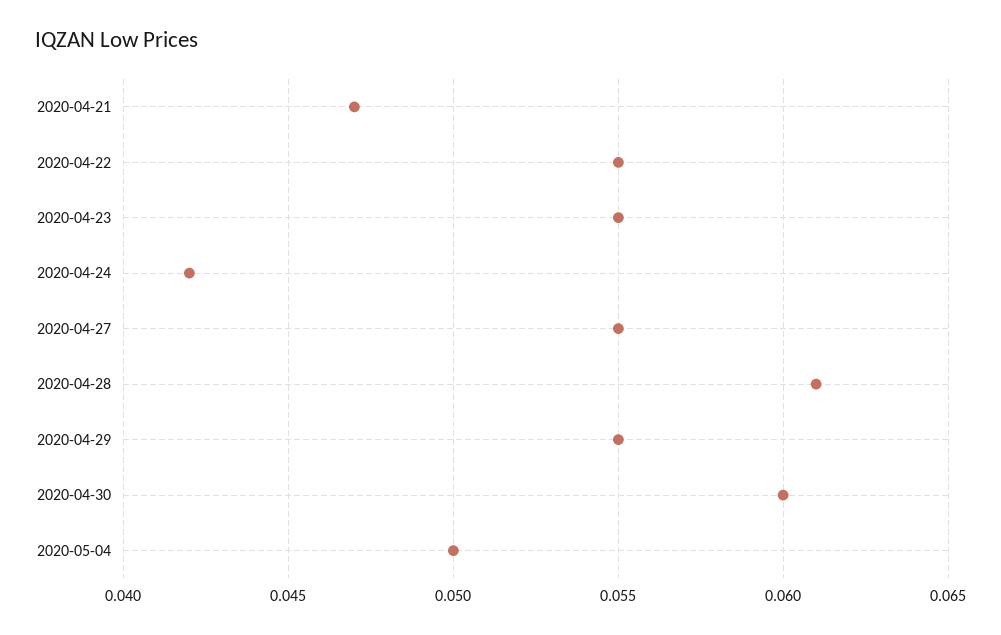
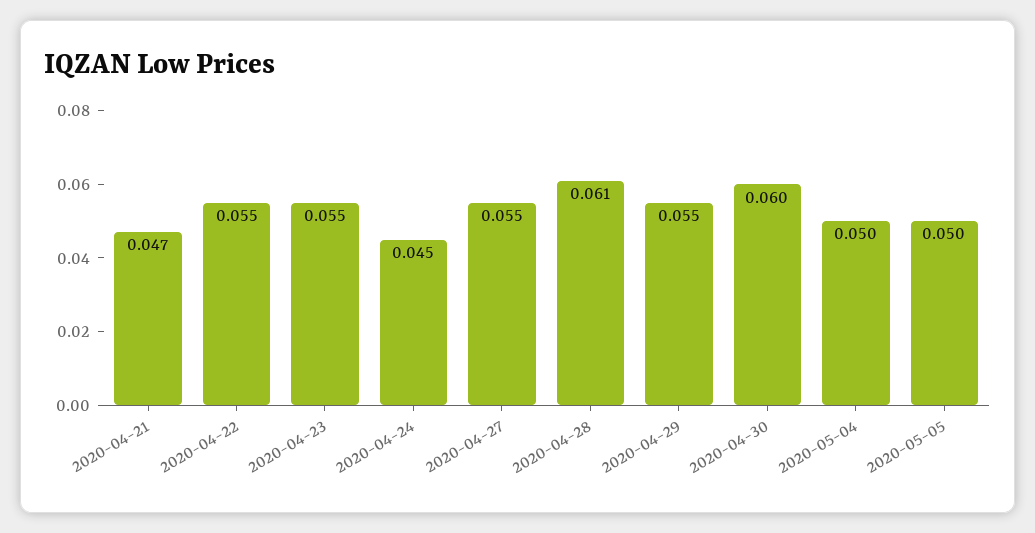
2020-04-24: 0.042 -> 0.045
2020-05-05: none -> 0.05

